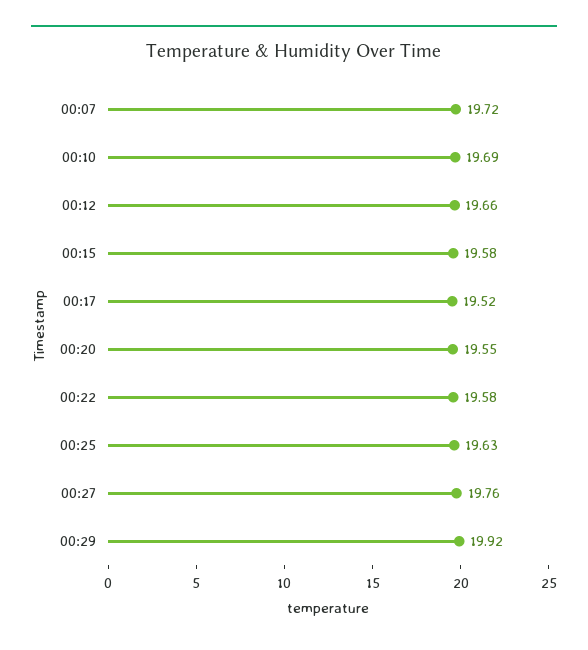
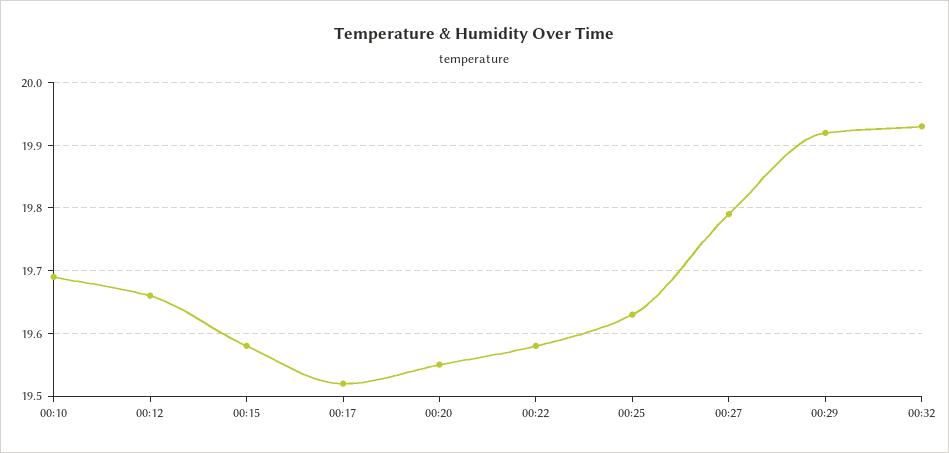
00:07: 19.72 -> none
00:27: 19.76 -> 19.79
00:32: none -> 19.93

